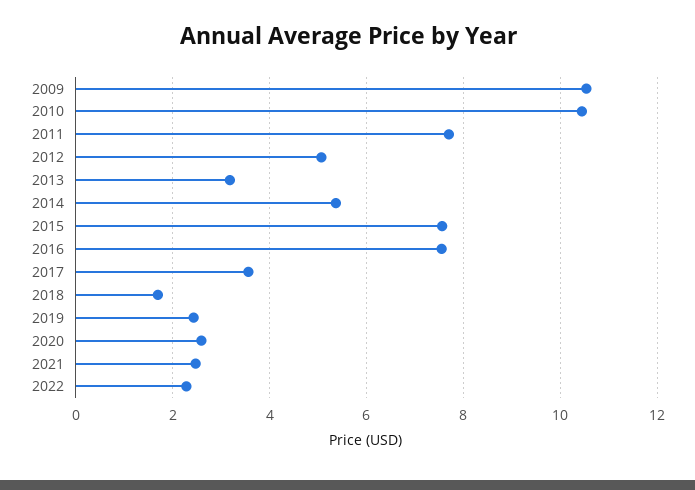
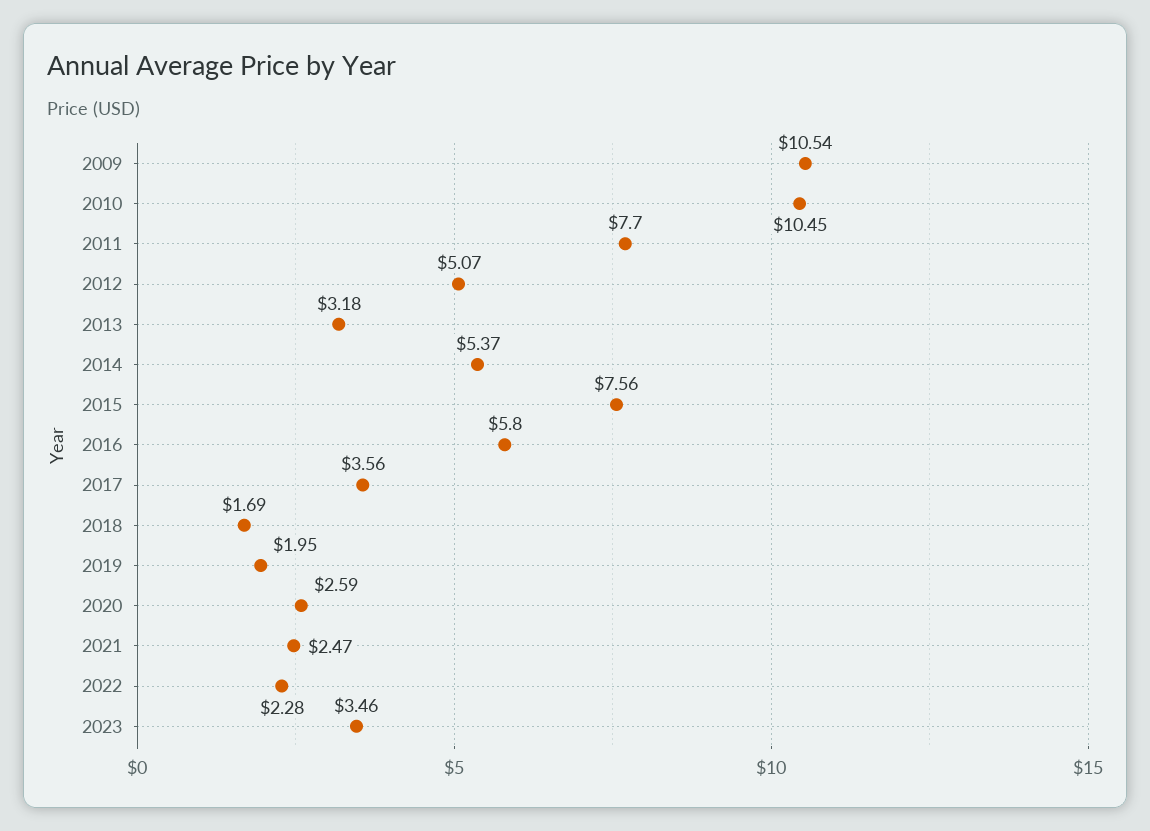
2016: 7.6 -> 5.8
2019: 2.4 -> 1.95
2023: none -> 3.46

